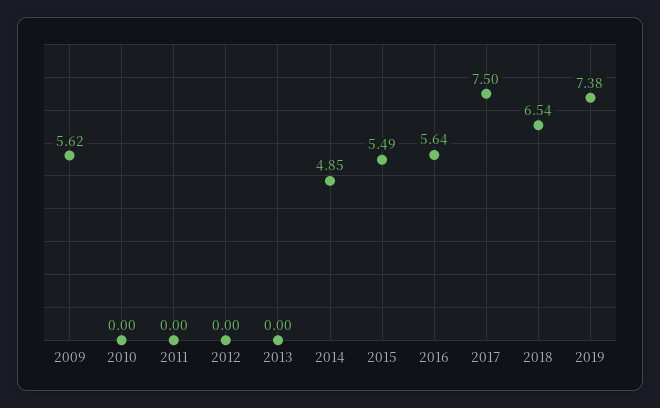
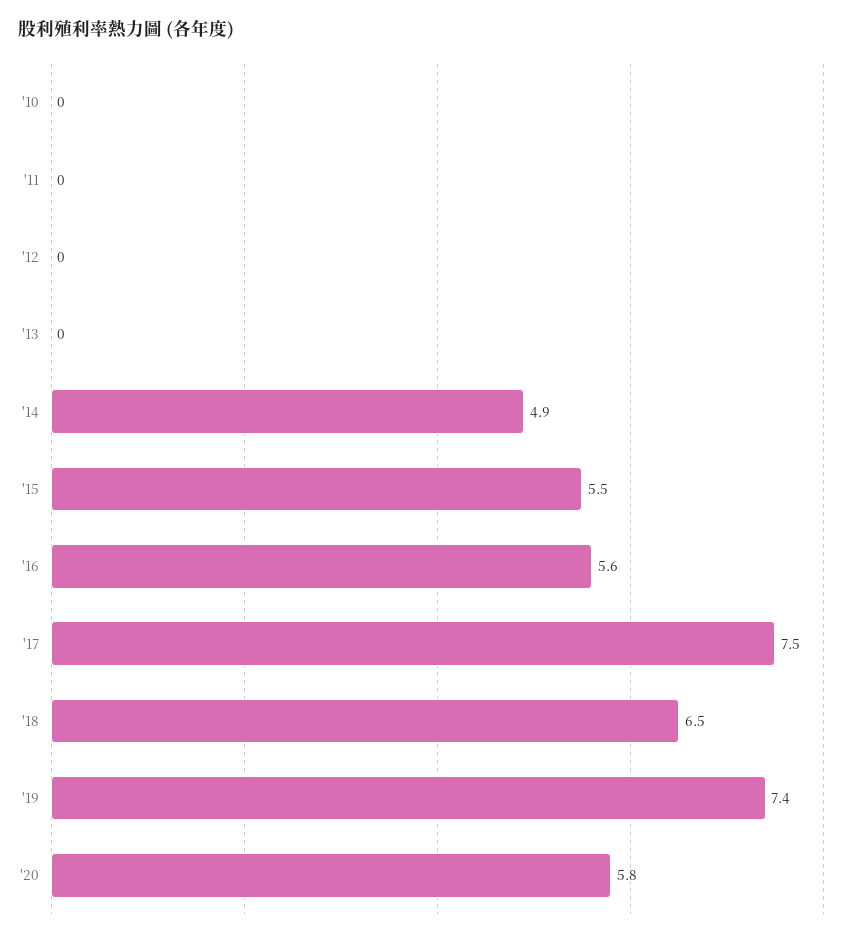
2009: 5.62 -> none
'20: none -> 5.8

